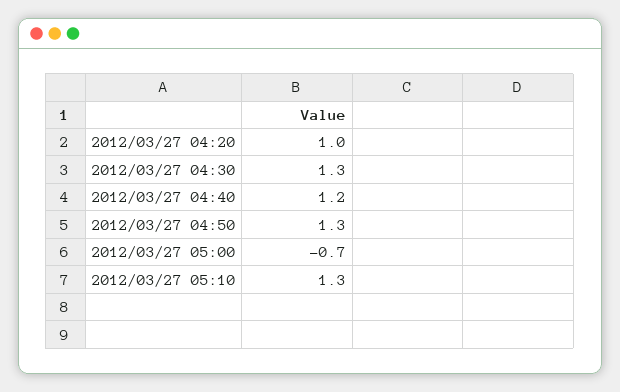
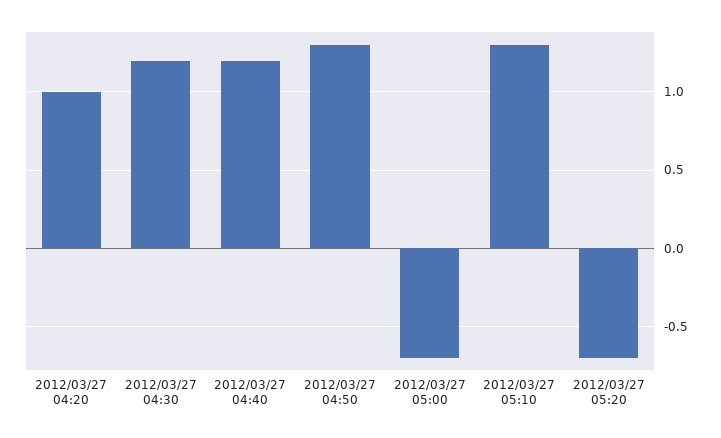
2012/03/27 04:30: 1.3 -> 1.2
2012/03/27 05:20: none -> -0.7

